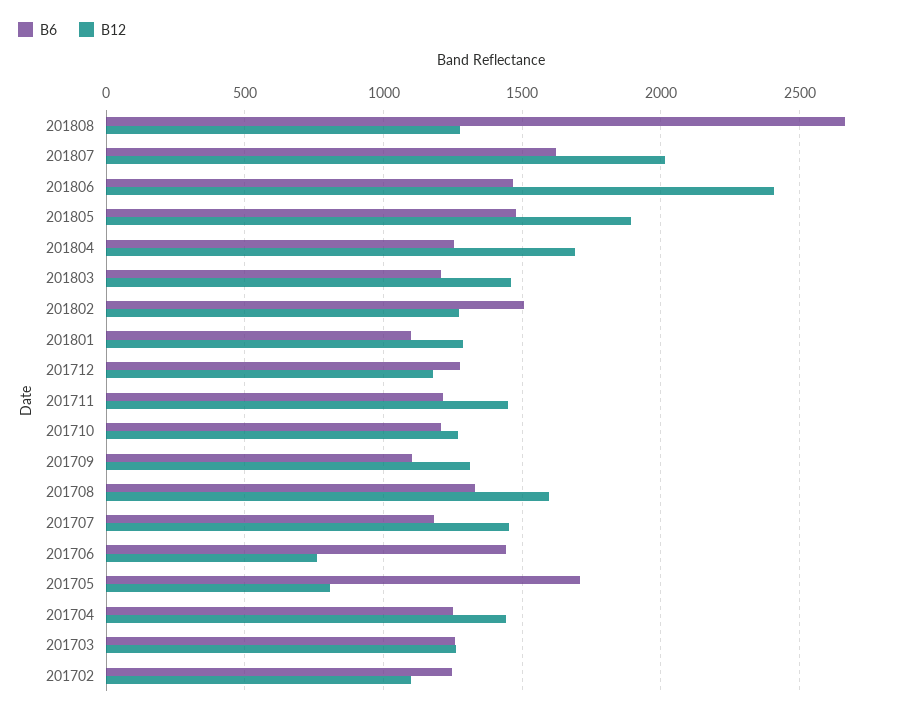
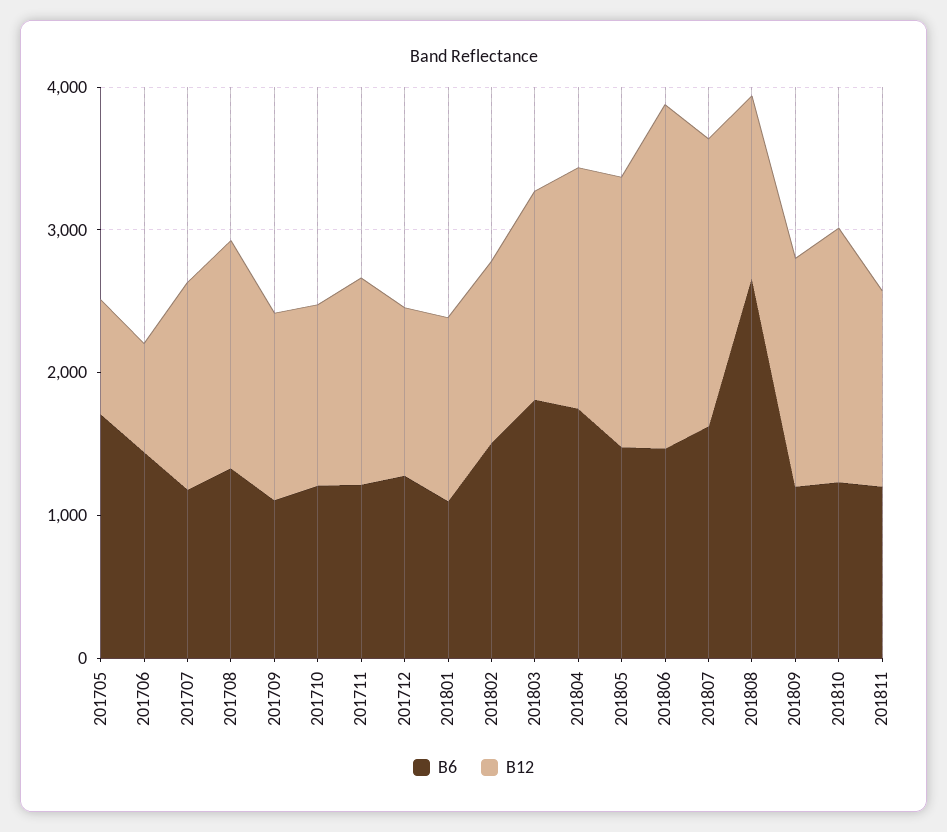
B6, 201804: 1250 -> 1800
B6, 201803: 1200 -> 1800
B6, 201704: 1250 -> none
B12, 201704: 1450 -> none
B6, 201703: 1250 -> none
B12, 201703: 1250 -> none
B6, 201702: 1250 -> none
B12, 201702: 1100 -> none
B6, 201809: none -> 1200
B12, 201809: none -> 1600
B6, 201810: none -> 1200
B12, 201810: none -> 1800
B6, 201811: none -> 1200
B12, 201811: none -> 1400

